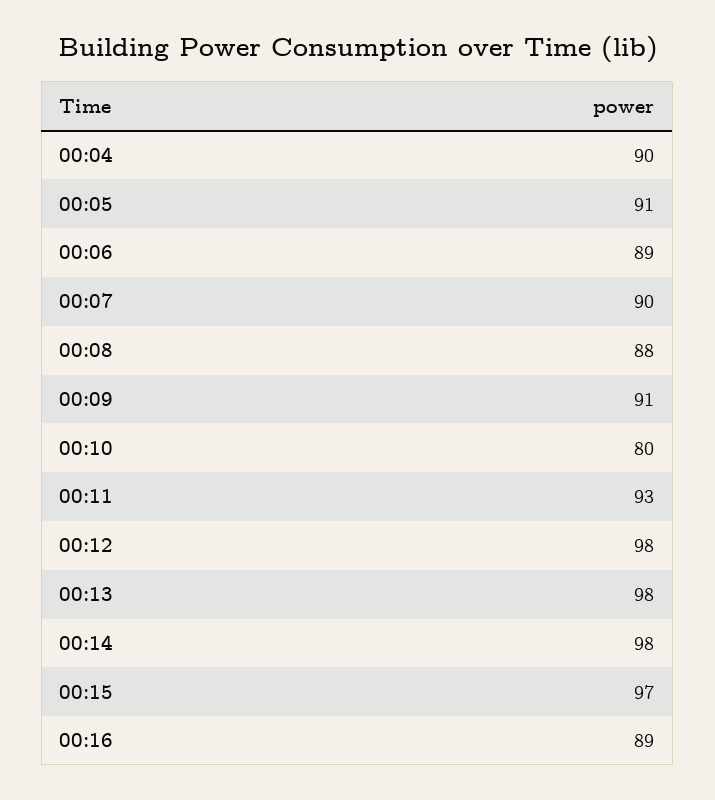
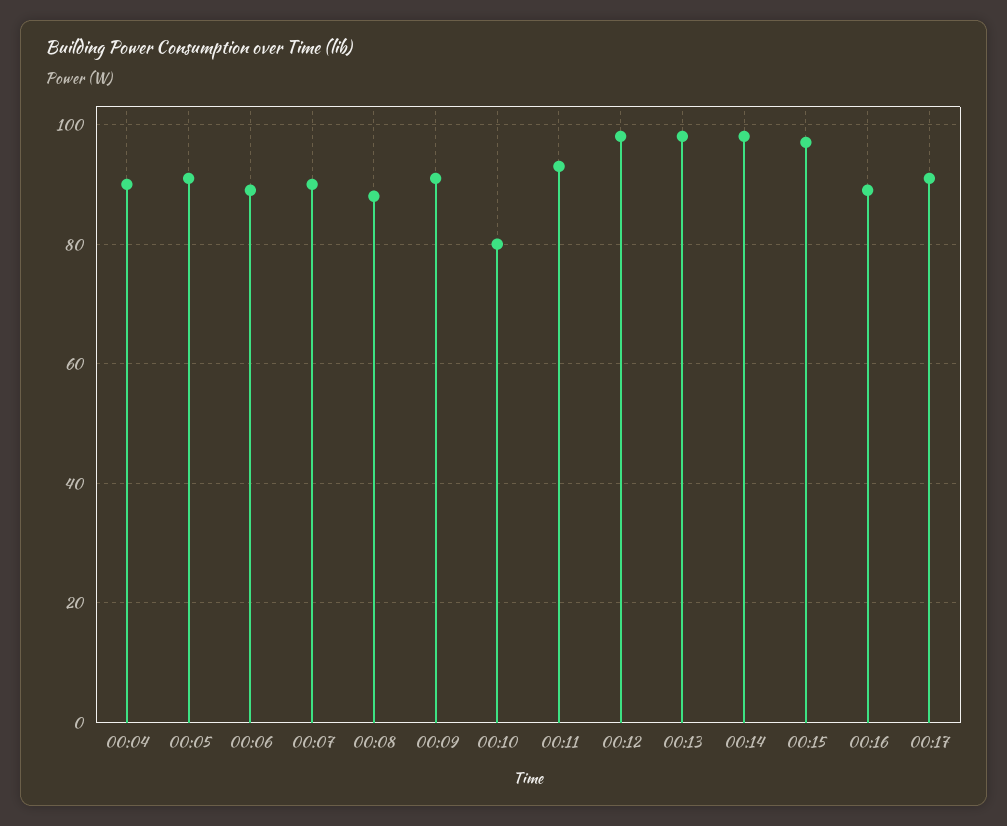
00:17: none -> 90

